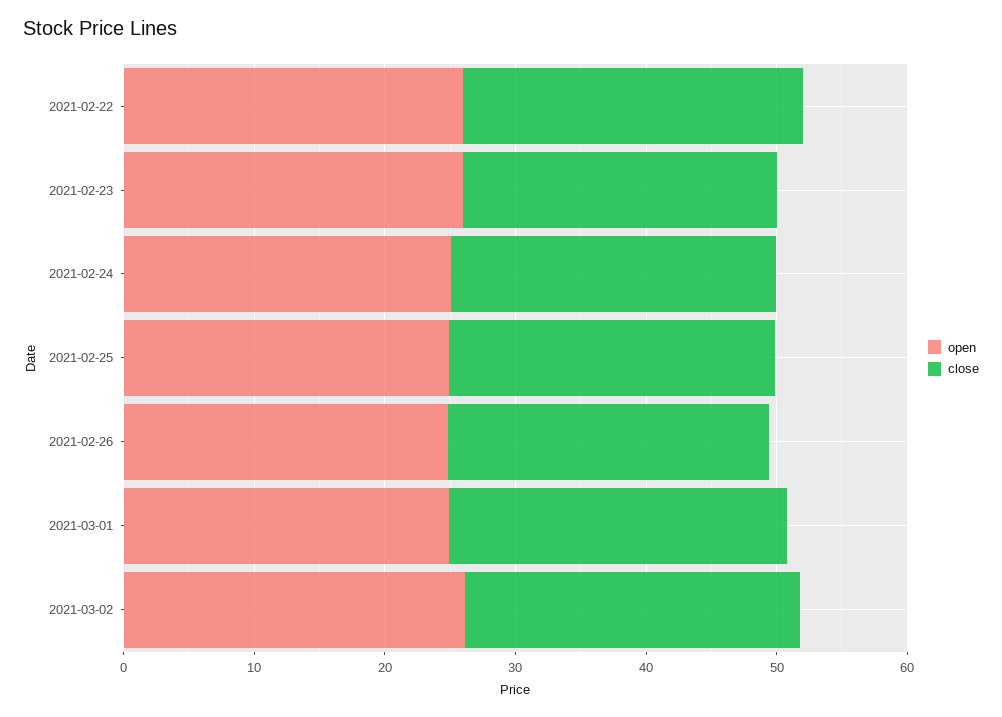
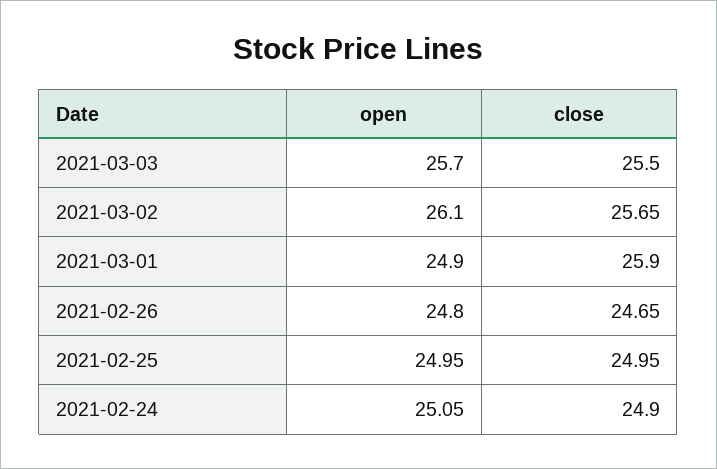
open, 2021-02-22: 26 -> none
close, 2021-02-22: 26 -> none
open, 2021-02-23: 26 -> none
close, 2021-02-23: 24 -> none
open, 2021-03-03: none -> 25.7
close, 2021-03-03: none -> 25.5

